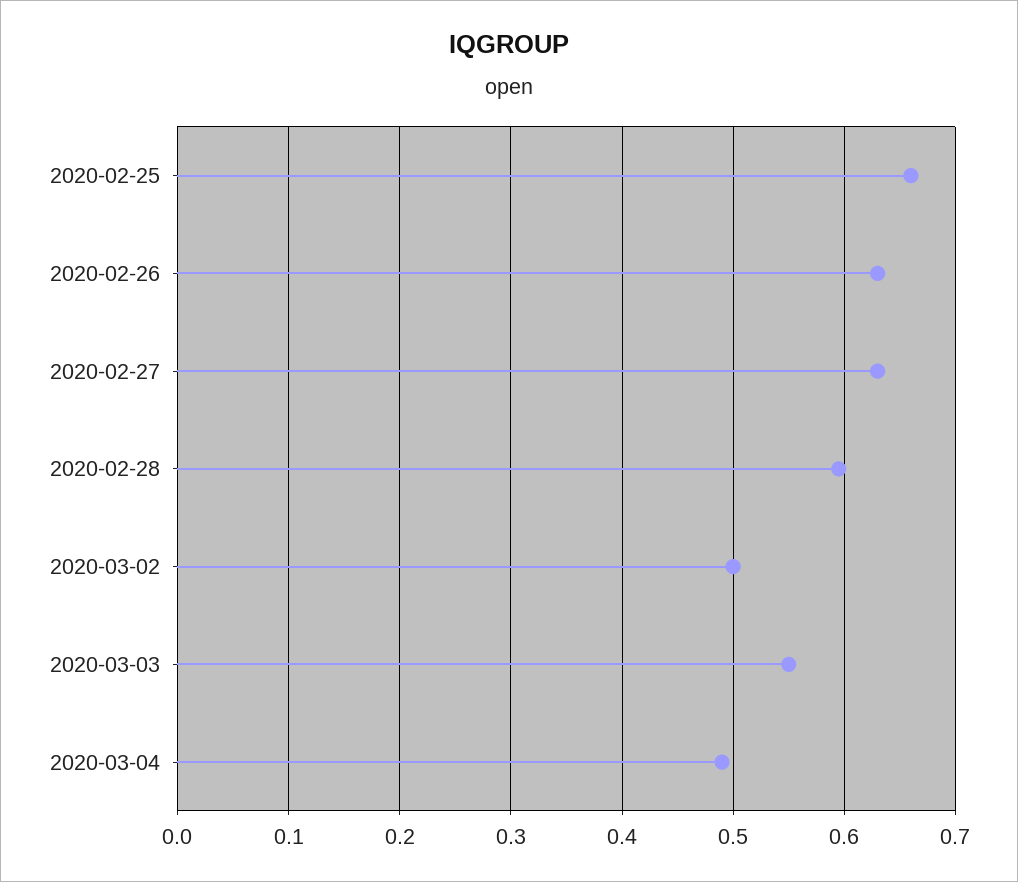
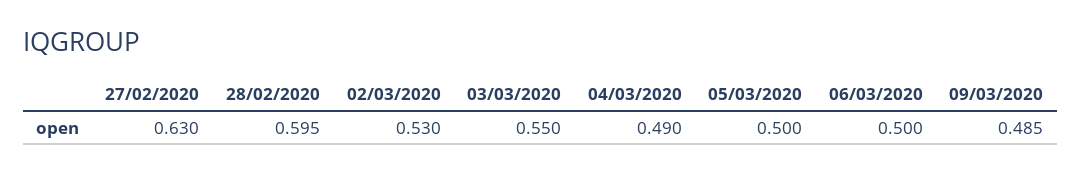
2020-02-25: 0.66 -> none
2020-02-26: 0.63 -> none
2020-03-02: 0.5 -> 0.53
05/03/2020: none -> 0.5
06/03/2020: none -> 0.5
09/03/2020: none -> 0.485

